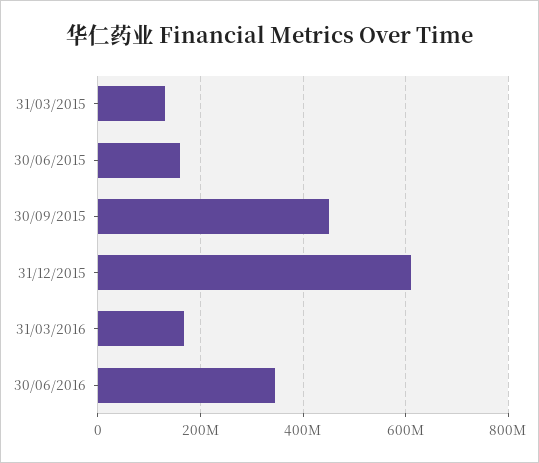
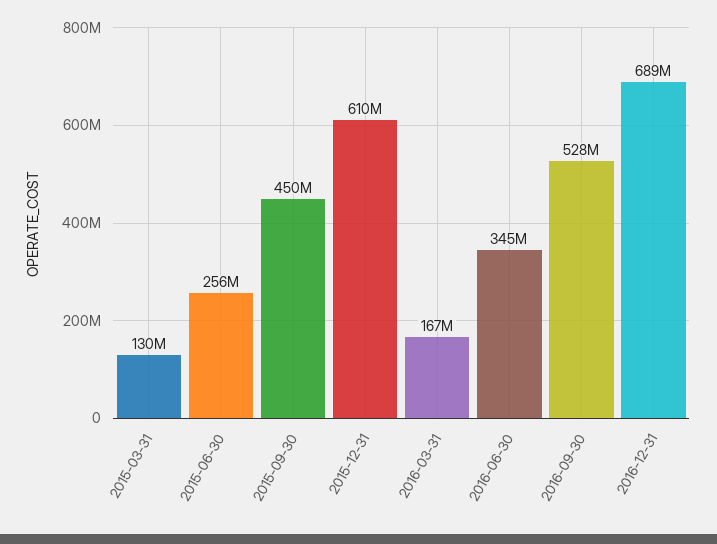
30/06/2015: 160000000 -> 256000000
2016-09-30: none -> 528000000
2016-12-31: none -> 689000000

